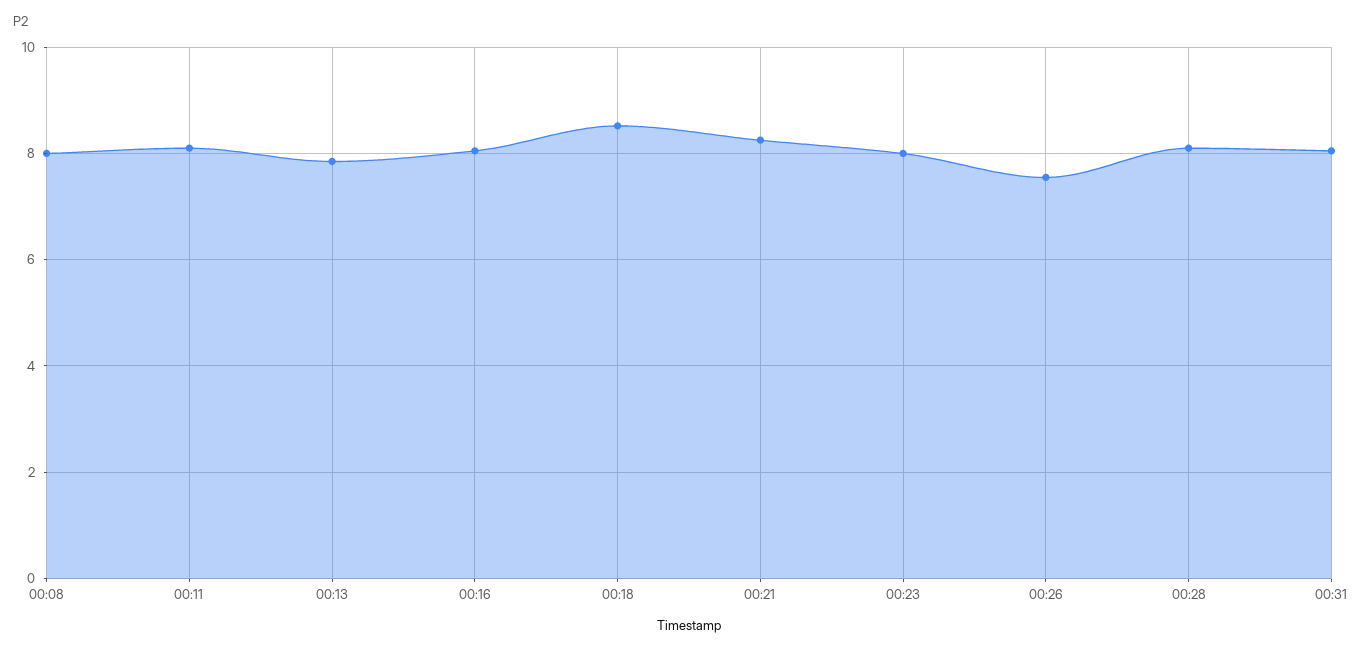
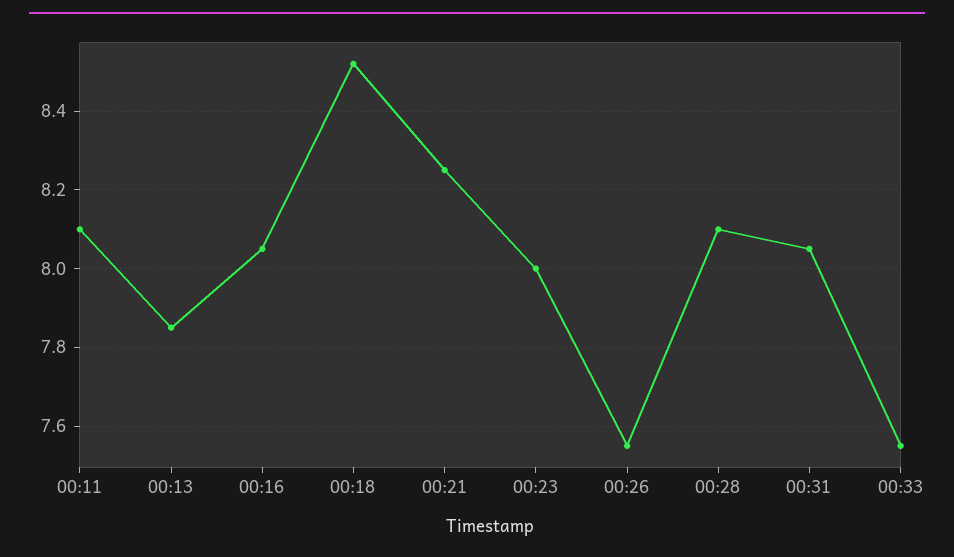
00:08: 8 -> none
00:33: none -> 7.55

